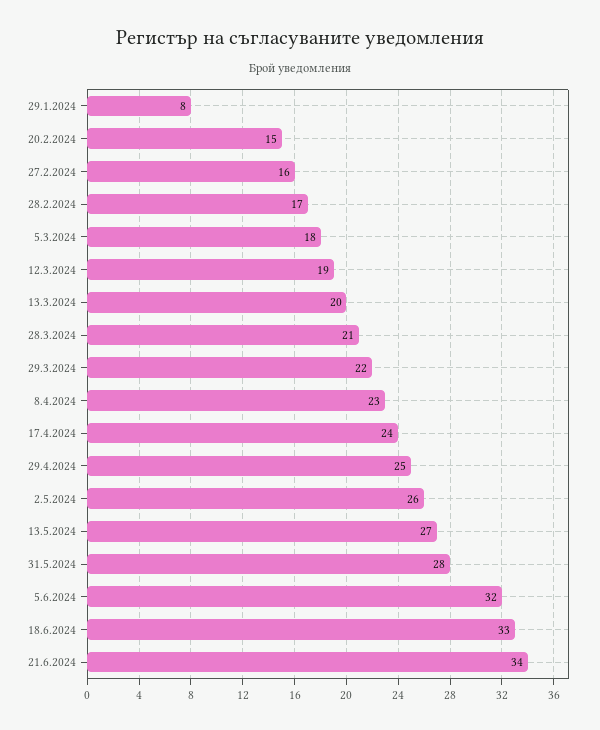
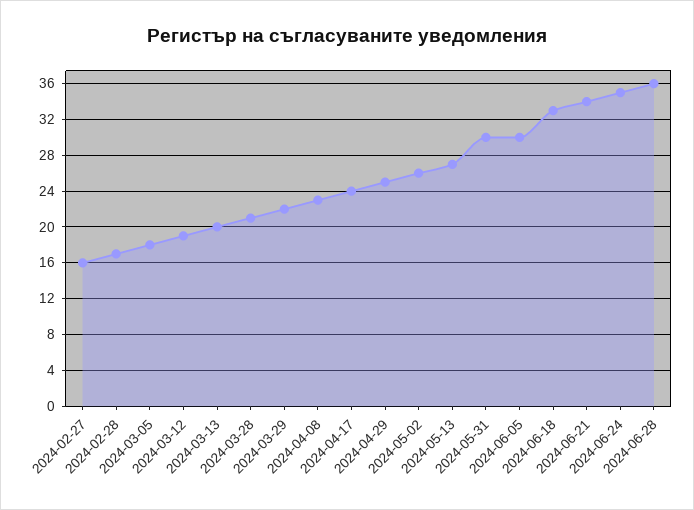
29.1.2024: 8 -> none
20.2.2024: 15 -> none
31.5.2024: 28 -> 30
5.6.2024: 32 -> 30
2024-06-24: none -> 35
2024-06-28: none -> 36

